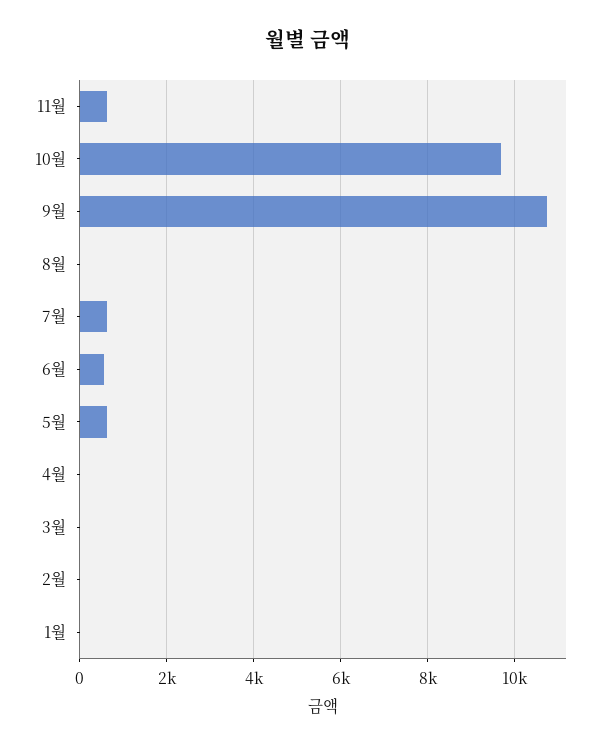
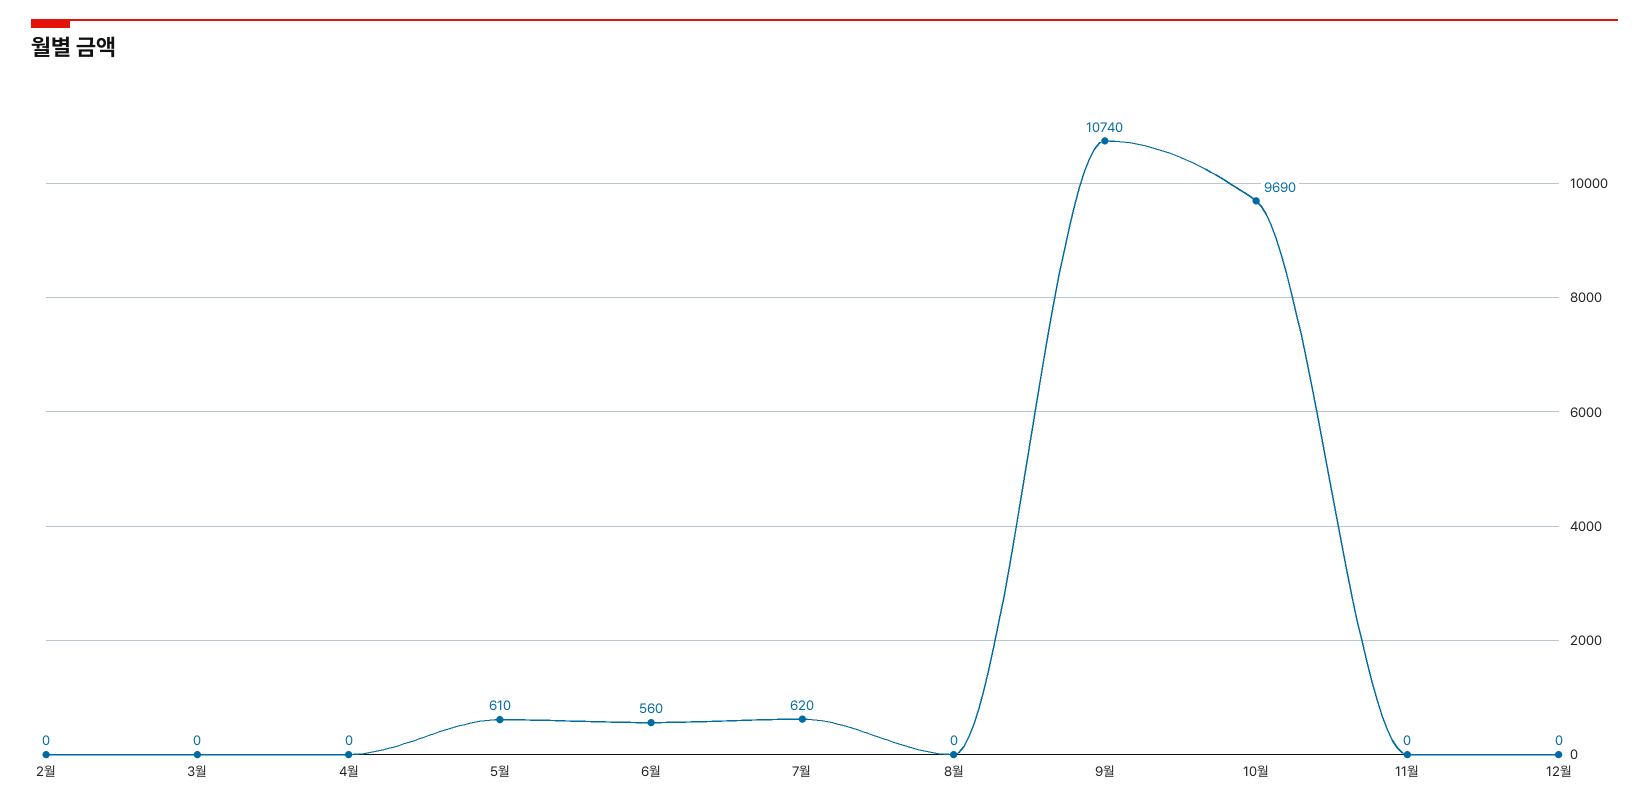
11월: 600 -> 0
1월: 0 -> none
12월: none -> 0

